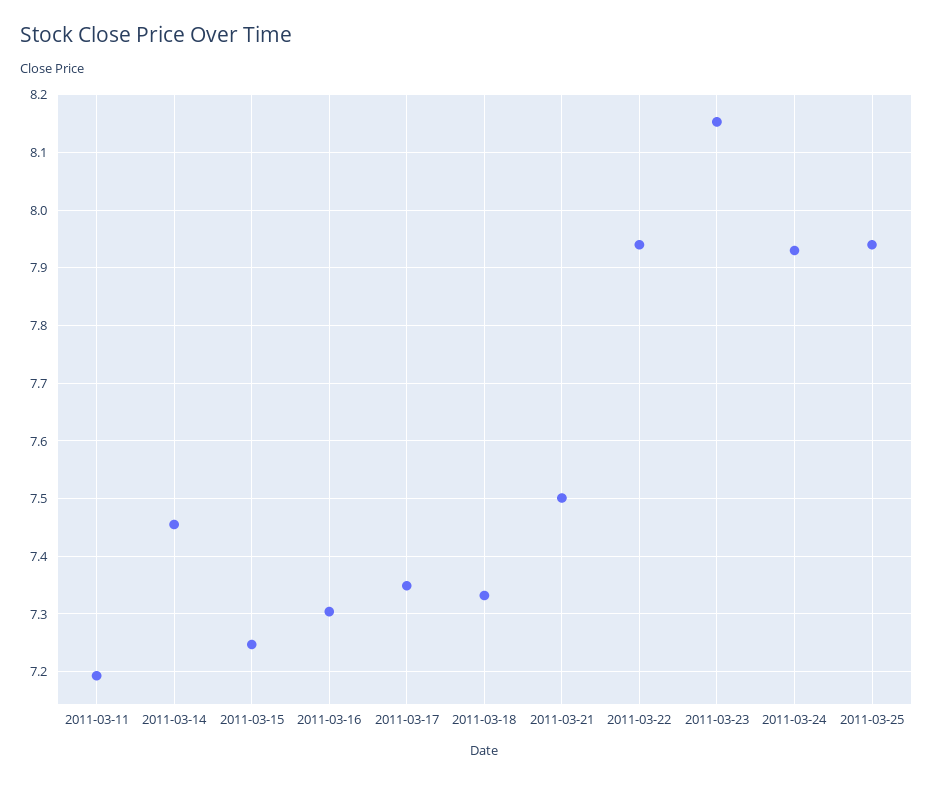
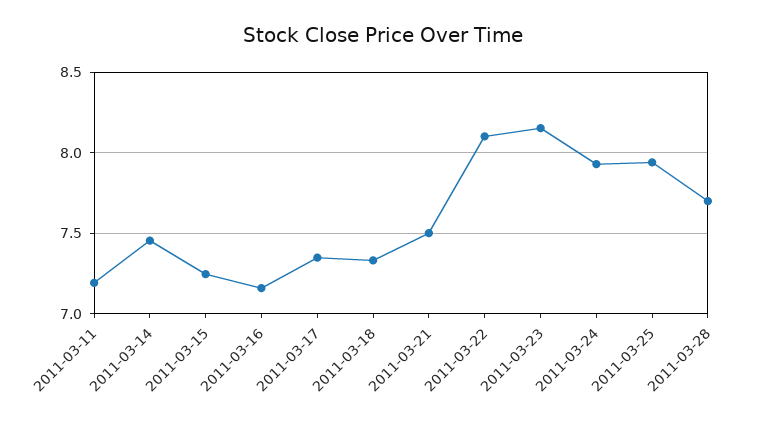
2011-03-16: 7.3 -> 7.15
2011-03-22: 7.94 -> 8.1
2011-03-28: none -> 7.7

